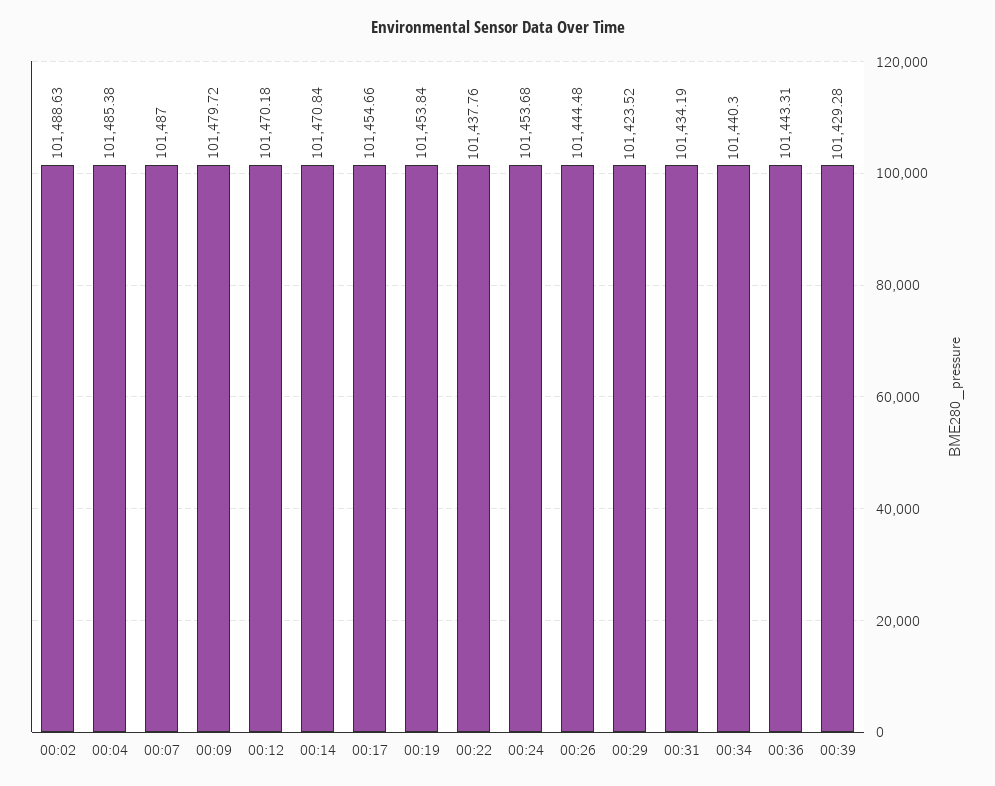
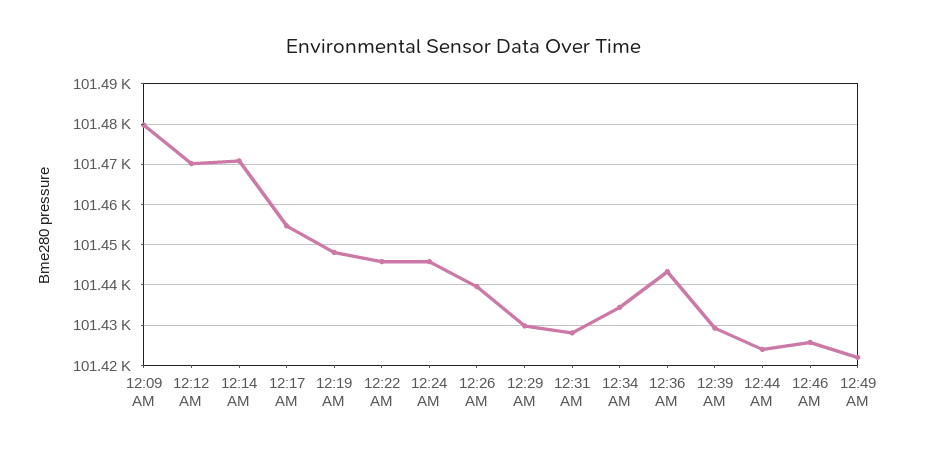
00:02: 101488.63 -> none
00:04: 101485.38 -> none
00:07: 101487 -> none
00:19: 101453.84 -> 101448
00:22: 101437.76 -> 101446
00:24: 101453.68 -> 101446
00:26: 101444.48 -> 101440
00:29: 101423.52 -> 101430
00:31: 101434.19 -> 101428
00:34: 101440.3 -> 101434
12:44 AM: none -> 101424
12:46 AM: none -> 101426
12:49 AM: none -> 101422

